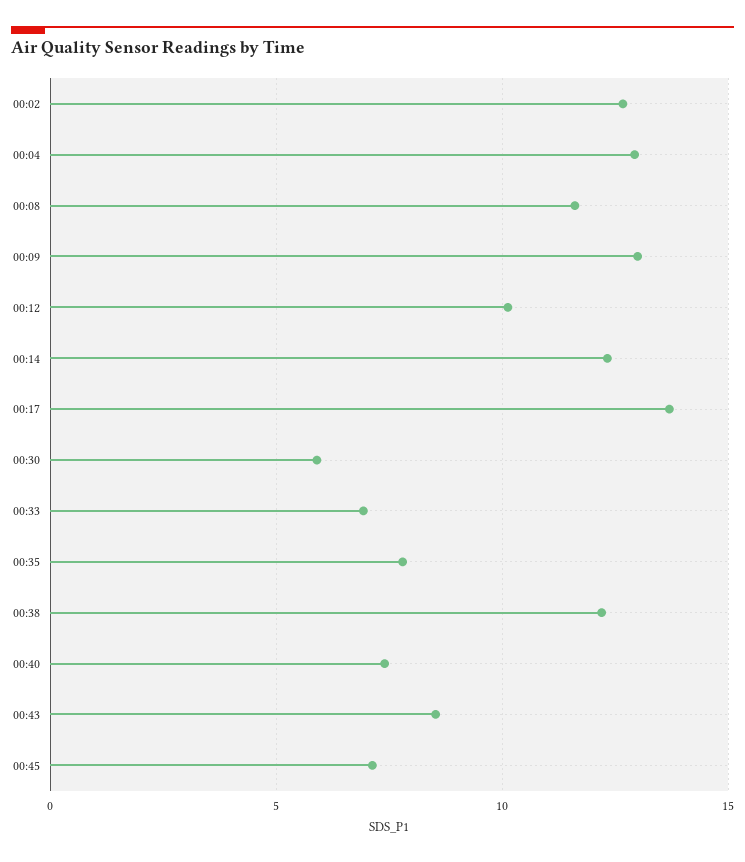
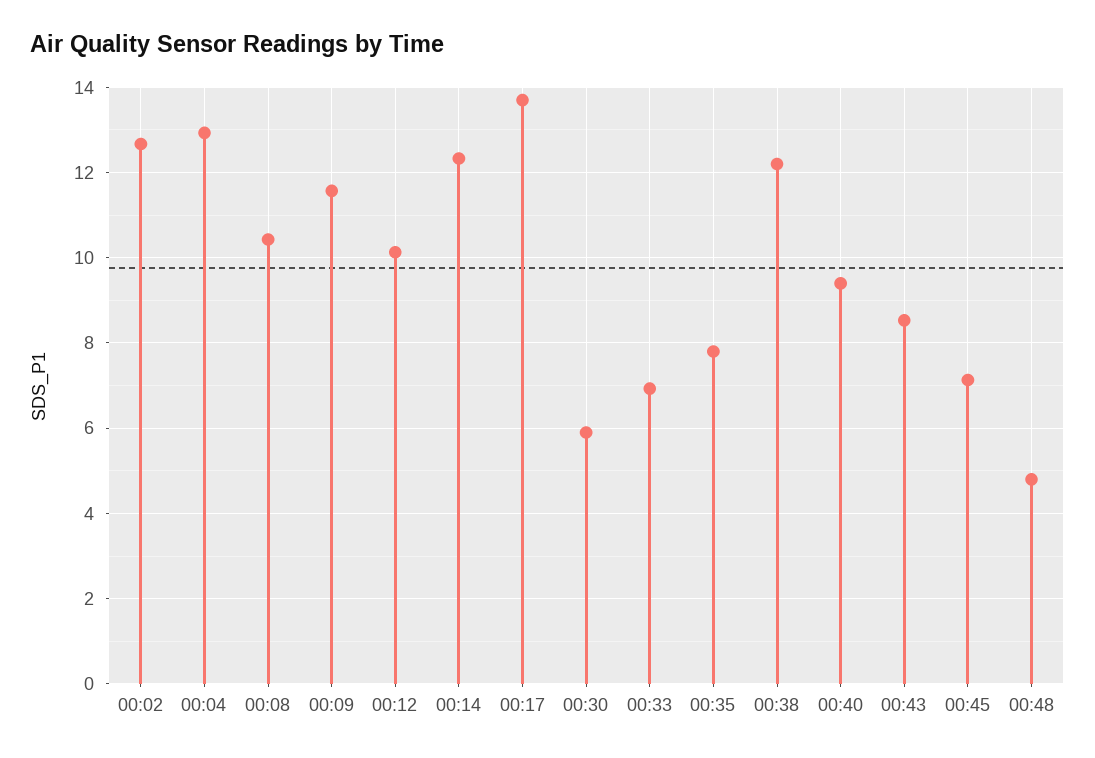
00:08: 11.5 -> 10.4
00:09: 13 -> 11.6
00:40: 7.5 -> 9.4
00:48: none -> 4.8

